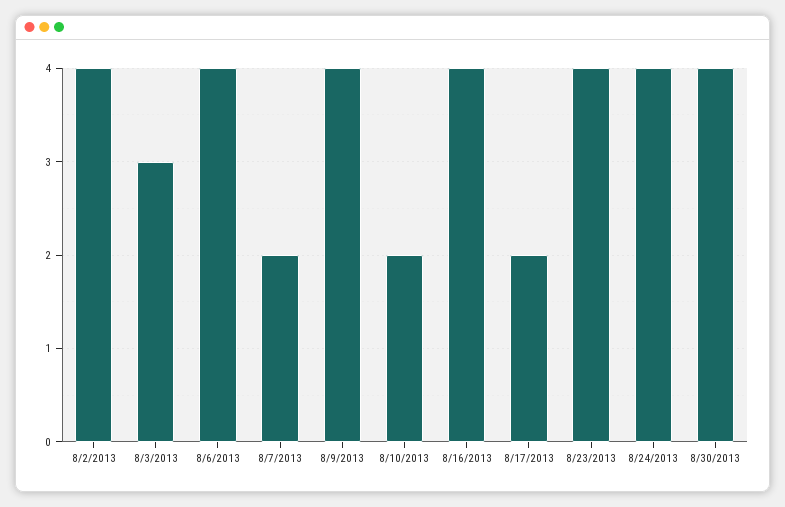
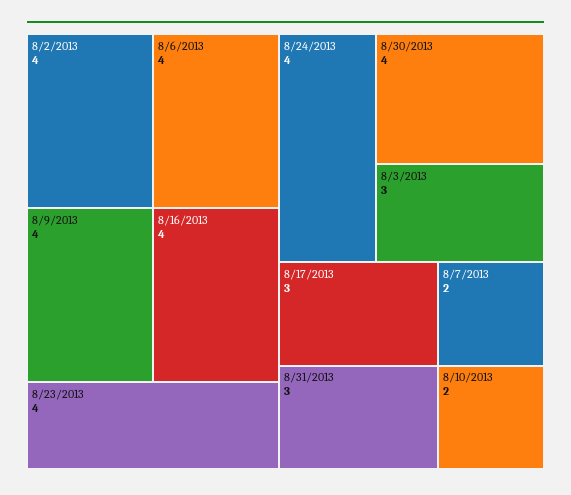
8/17/2013: 2 -> 3
8/31/2013: none -> 3

